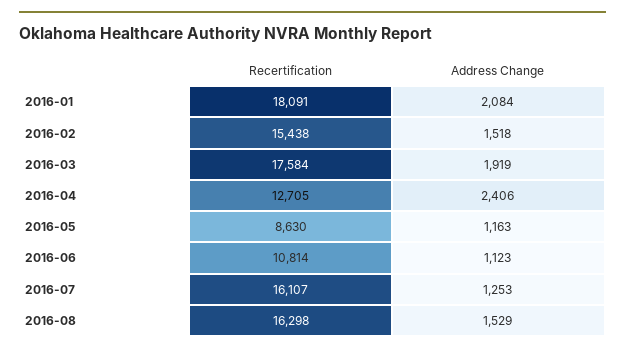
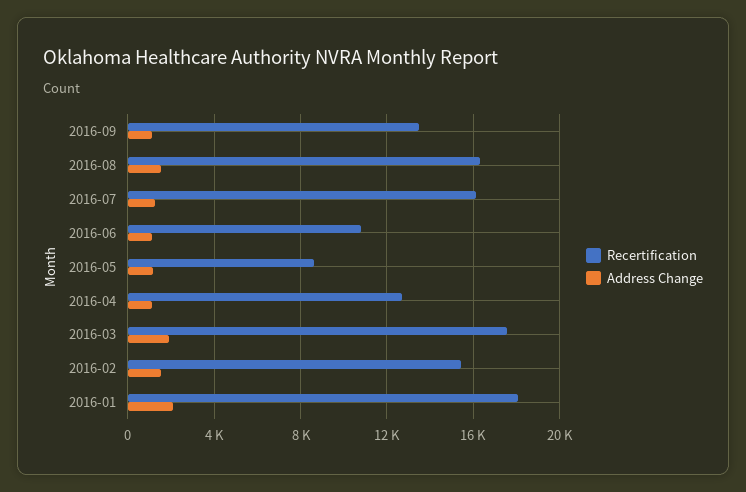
Address Change, 2016-04: 2406 -> 1000
Recertification, 2016-09: none -> 13500
Address Change, 2016-09: none -> 1000

